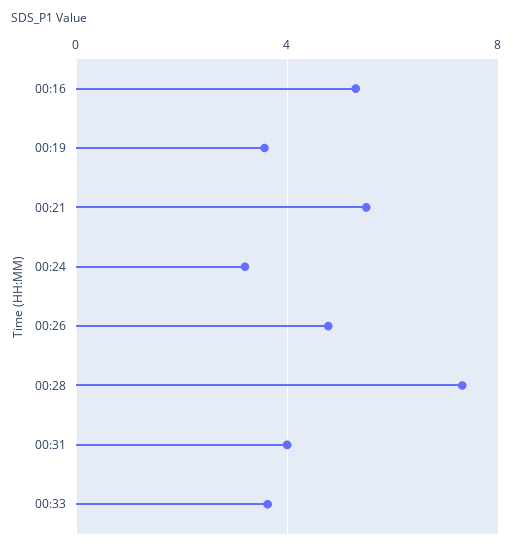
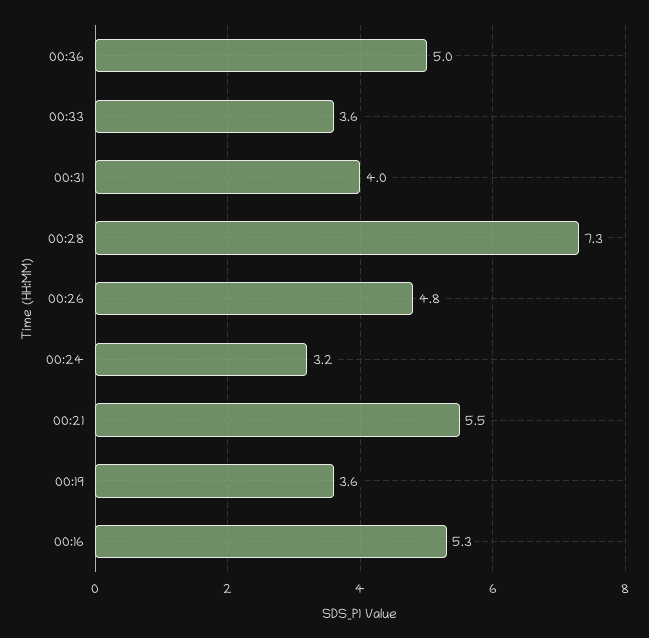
00:36: none -> 5

